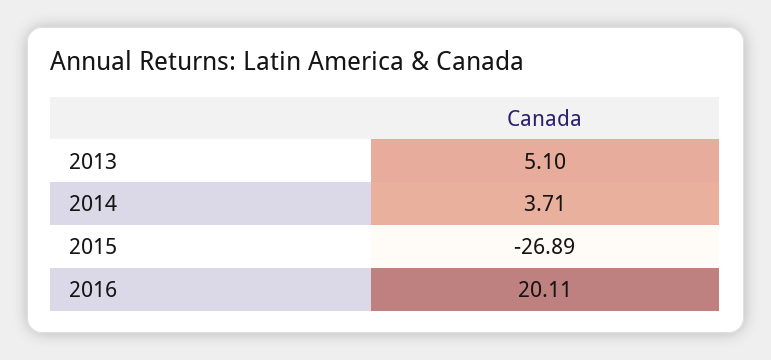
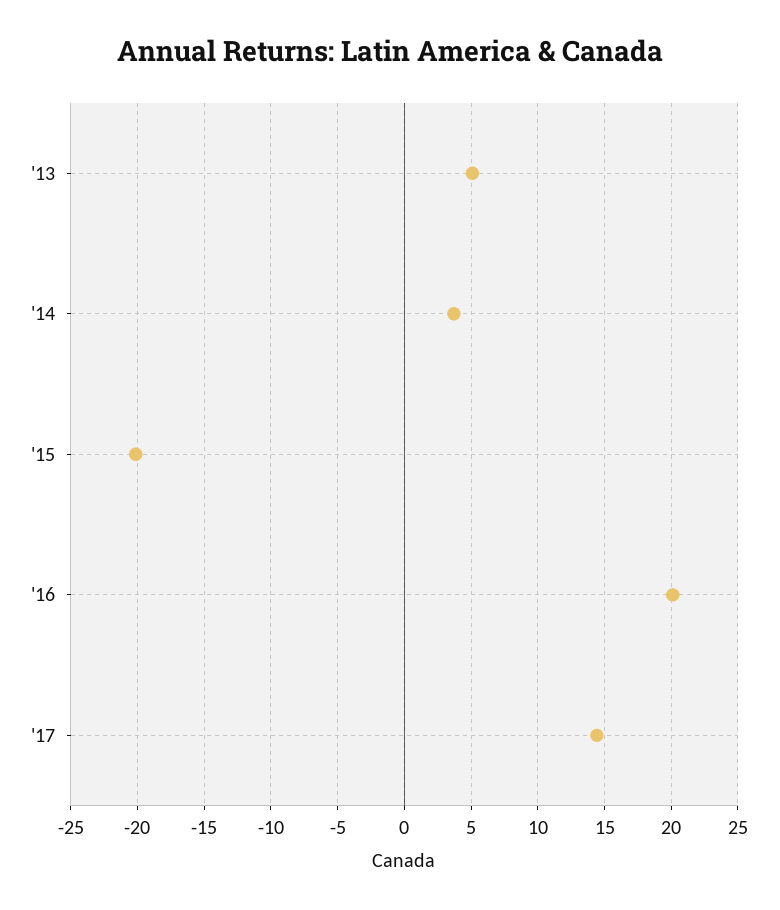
2015: -26.89 -> -20
'17: none -> 14.5

